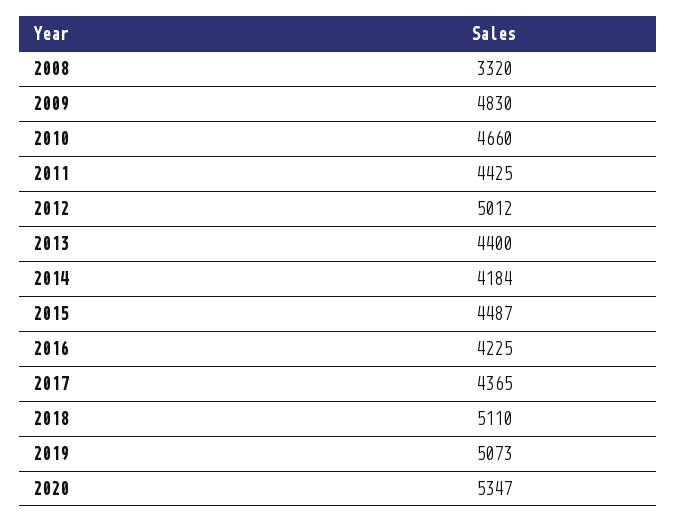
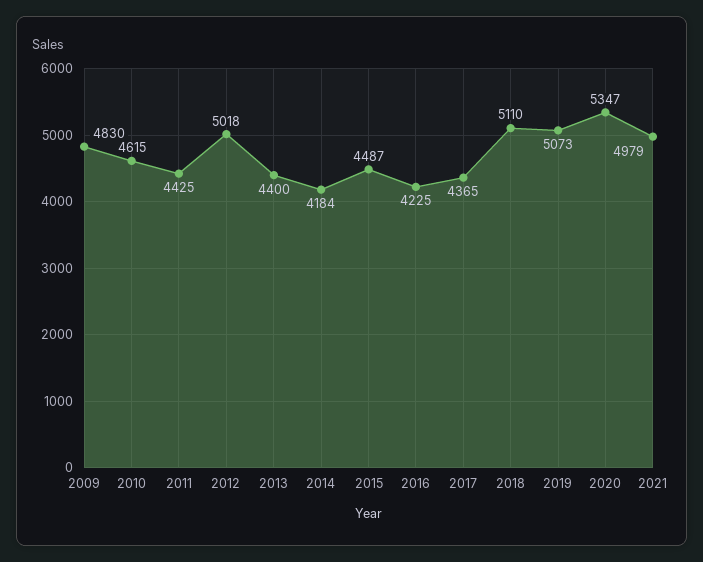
2008: 3320 -> none
2010: 4660 -> 4615
2012: 5012 -> 5018
2021: none -> 4979

